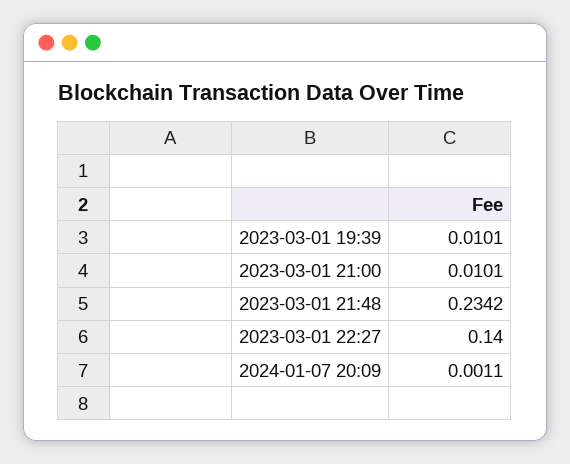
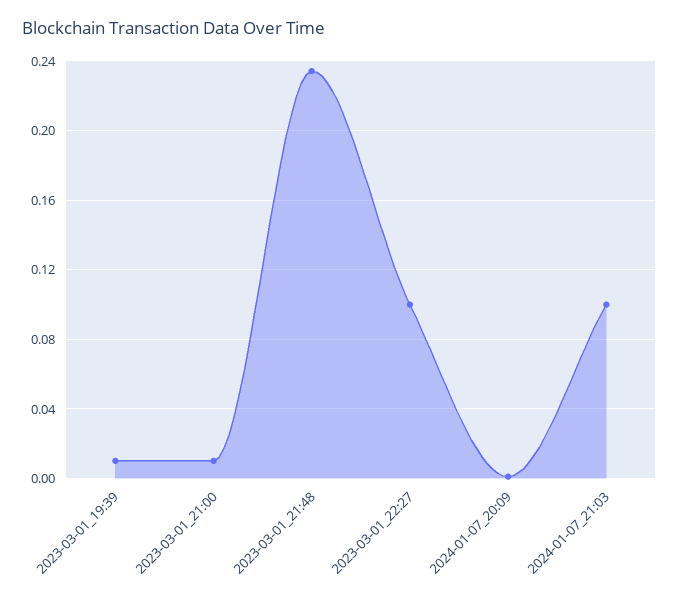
2023-03-01 22:27: 0.14 -> 0.1
2024-01-07_21:03: none -> 0.1

